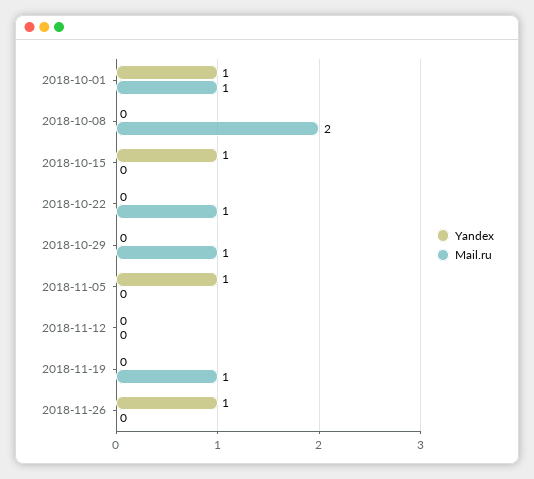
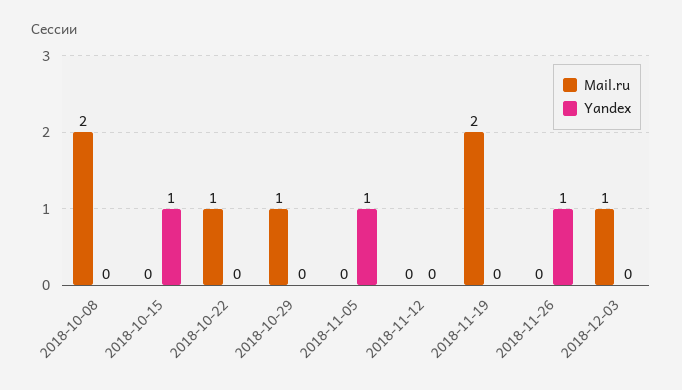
Yandex, 2018-10-01: 1 -> none
Mail.ru, 2018-10-01: 1 -> none
Mail.ru, 2018-11-19: 1 -> 2
Mail.ru, 2018-12-03: none -> 1
Yandex, 2018-12-03: none -> 0

